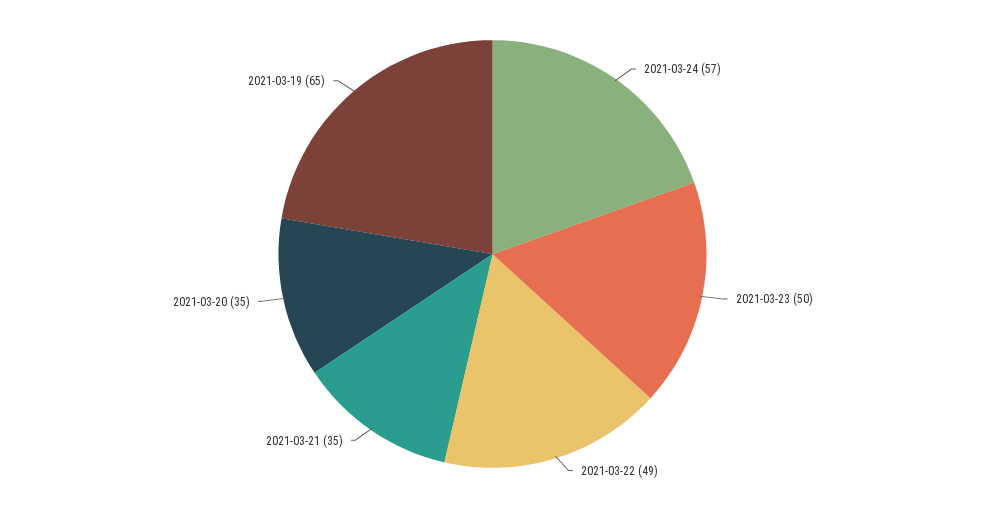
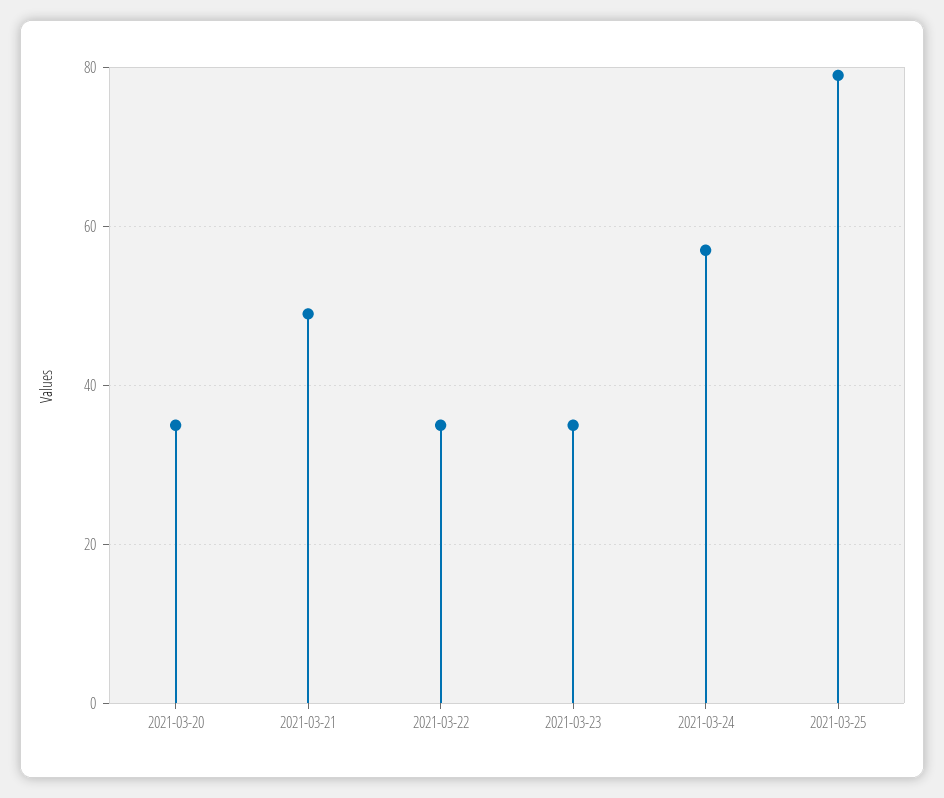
2021-03-23: 50 -> 35
2021-03-22: 49 -> 35
2021-03-21: 35 -> 50
2021-03-19: 65 -> none
2021-03-25: none -> 80

